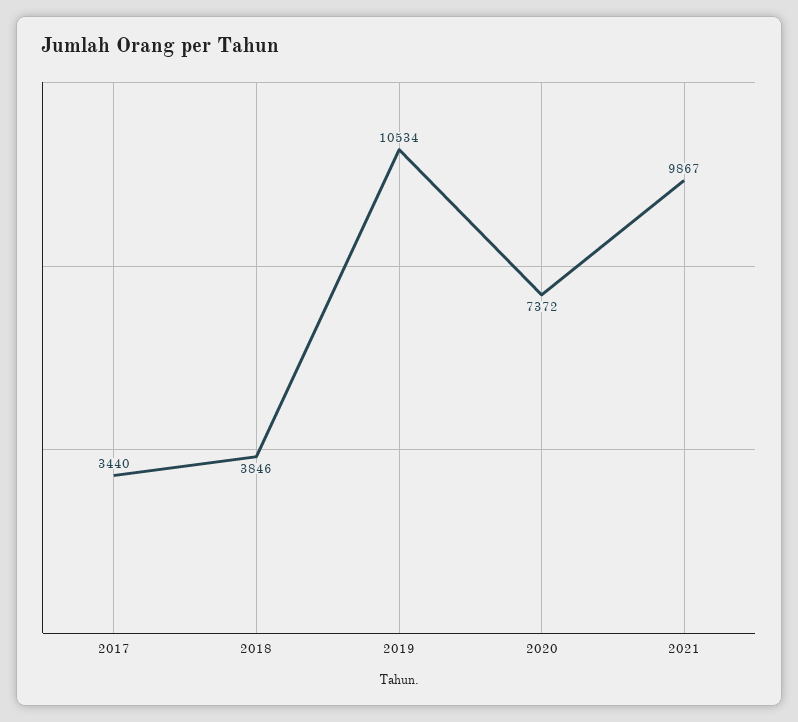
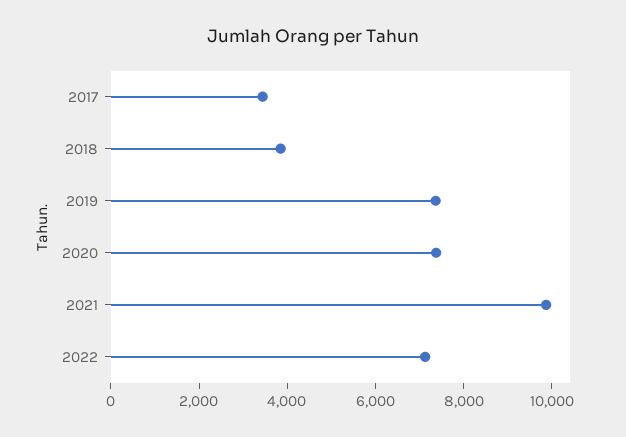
2019: 10534 -> 7500
2022: none -> 7000

